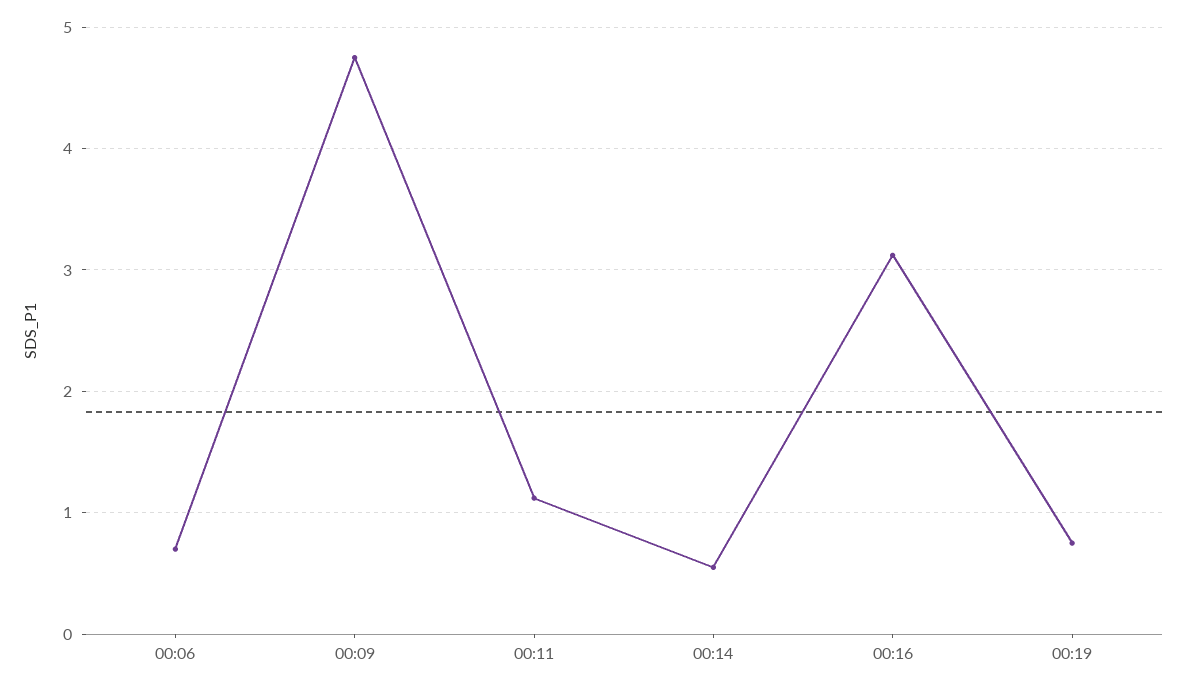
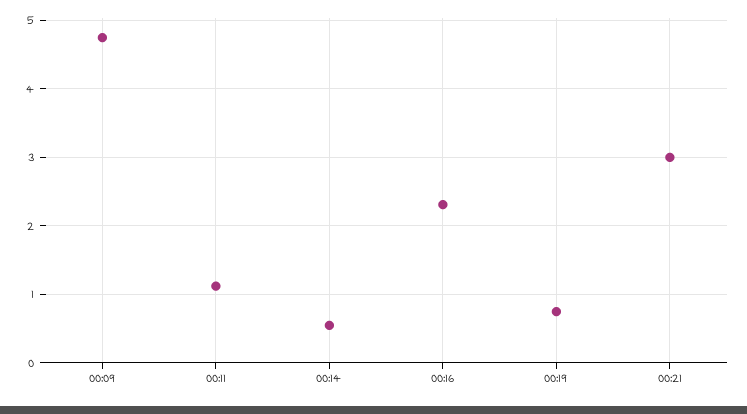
00:06: 0.7 -> none
00:16: 3.1 -> 2.3
00:21: none -> 3

